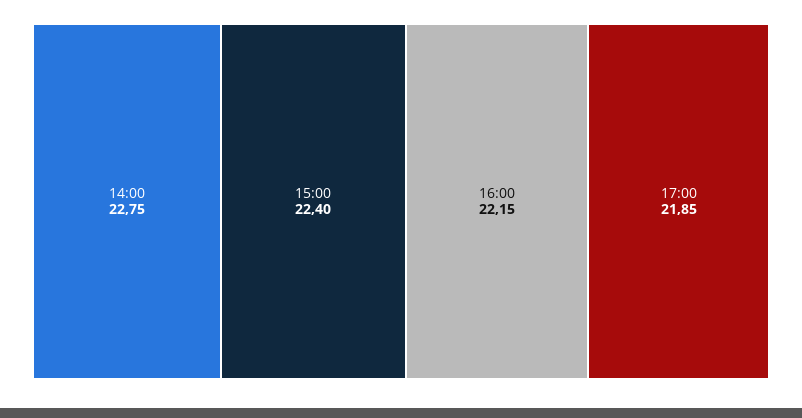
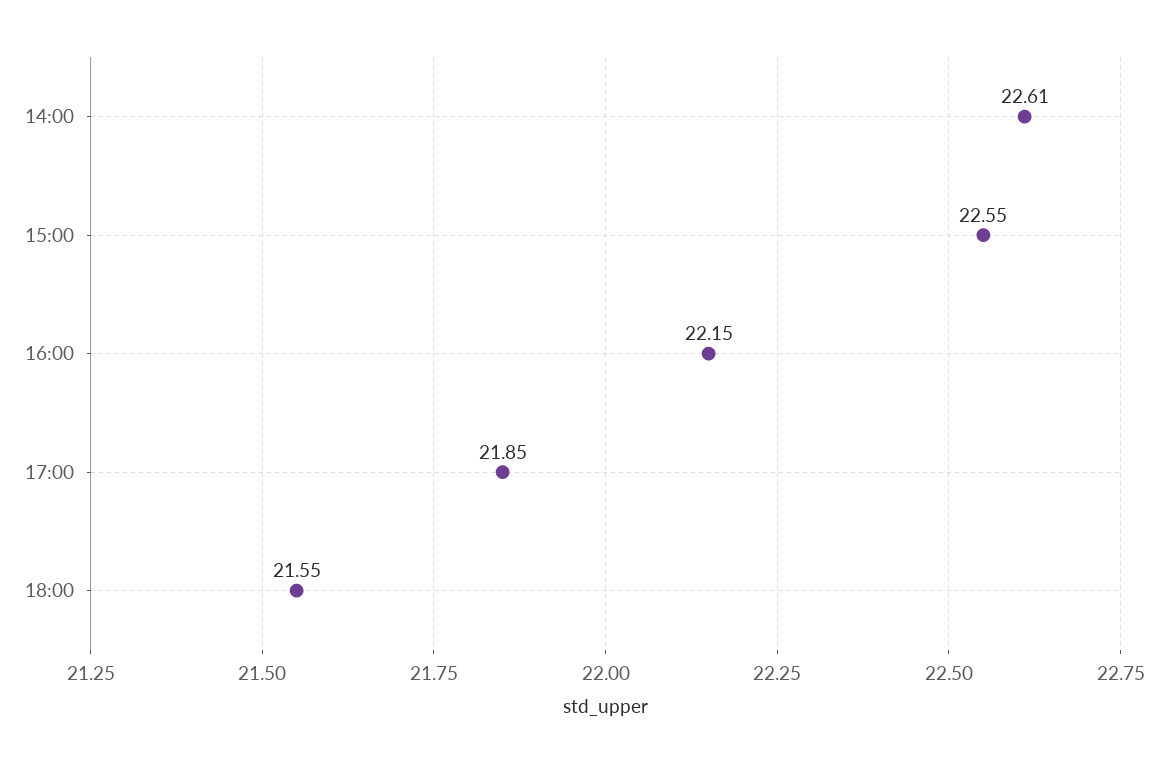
14:00: 22.75 -> 22.61
15:00: 22.4 -> 22.55
18:00: none -> 21.55

